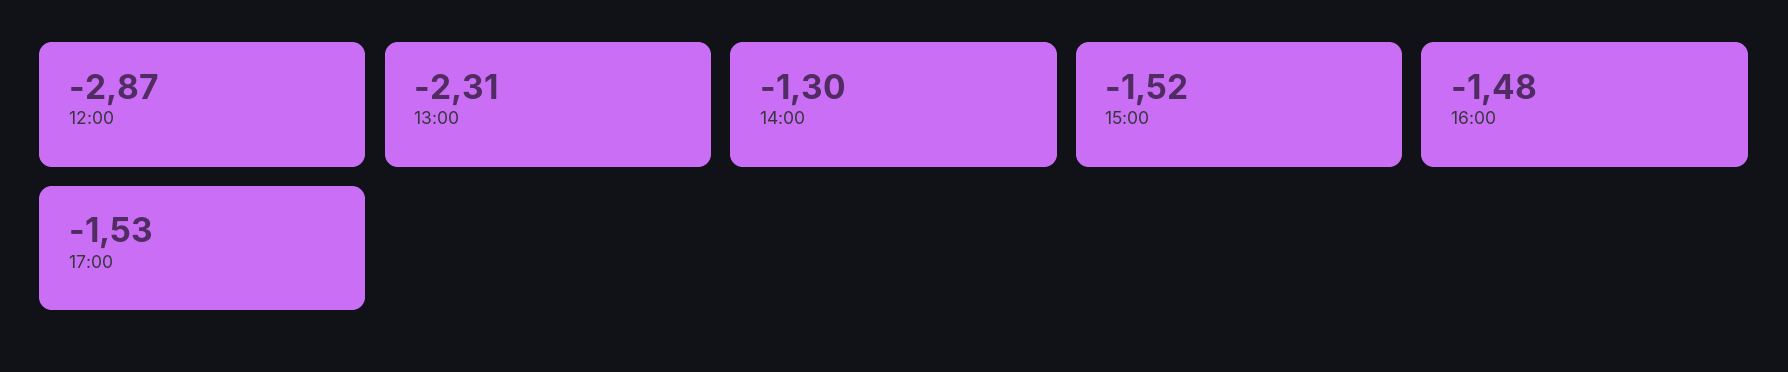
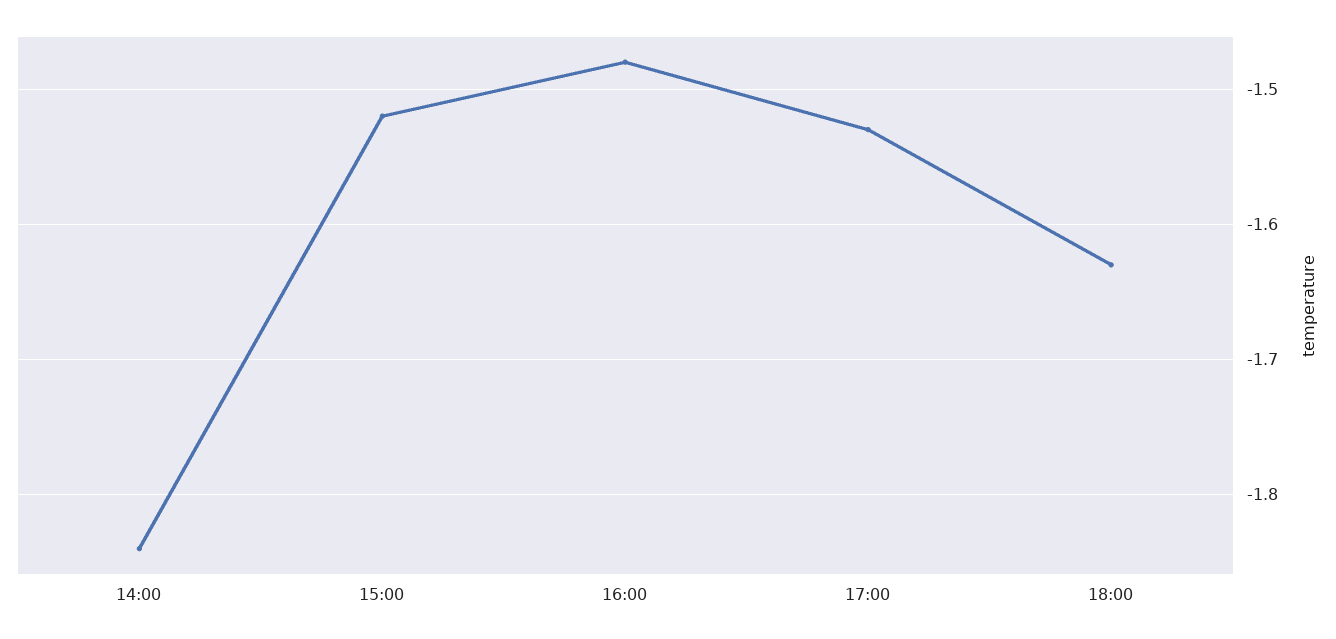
12:00: -2.87 -> none
13:00: -2.31 -> none
14:00: -1.3 -> -1.84
18:00: none -> -1.63

